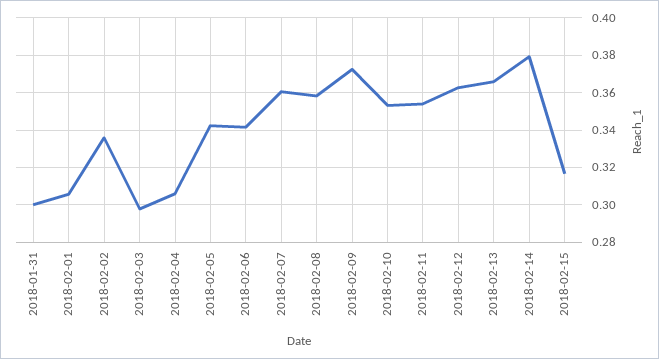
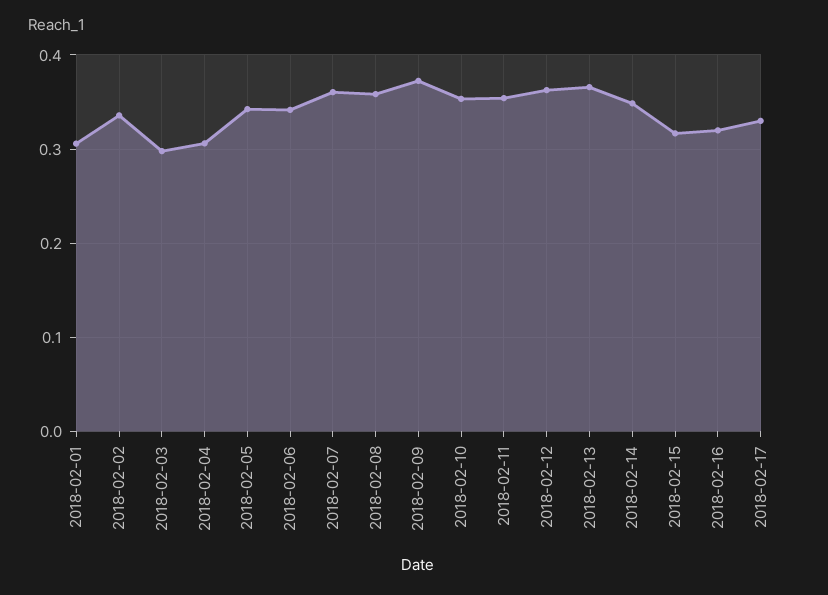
2018-01-31: 0.3 -> none
2018-02-14: 0.38 -> 0.35
2018-02-16: none -> 0.32
2018-02-17: none -> 0.33

